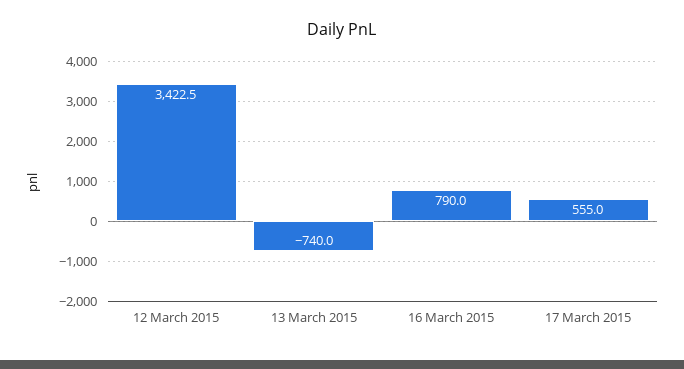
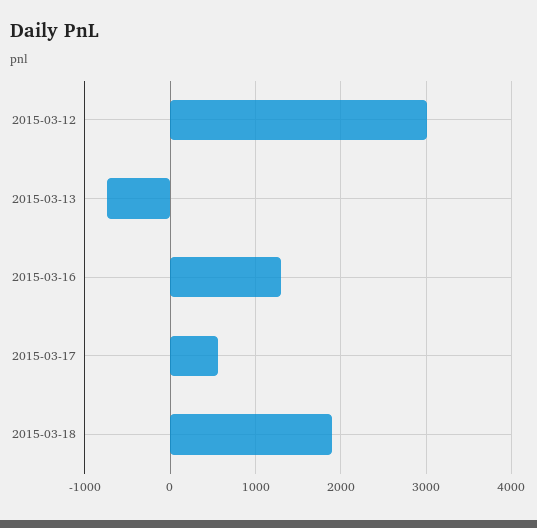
12 March 2015: 3422.5 -> 3000
16 March 2015: 790 -> 1300
2015-03-18: none -> 1900

